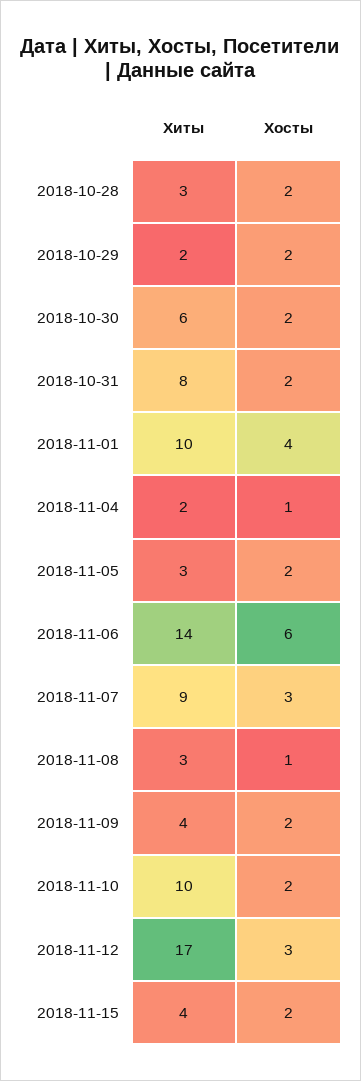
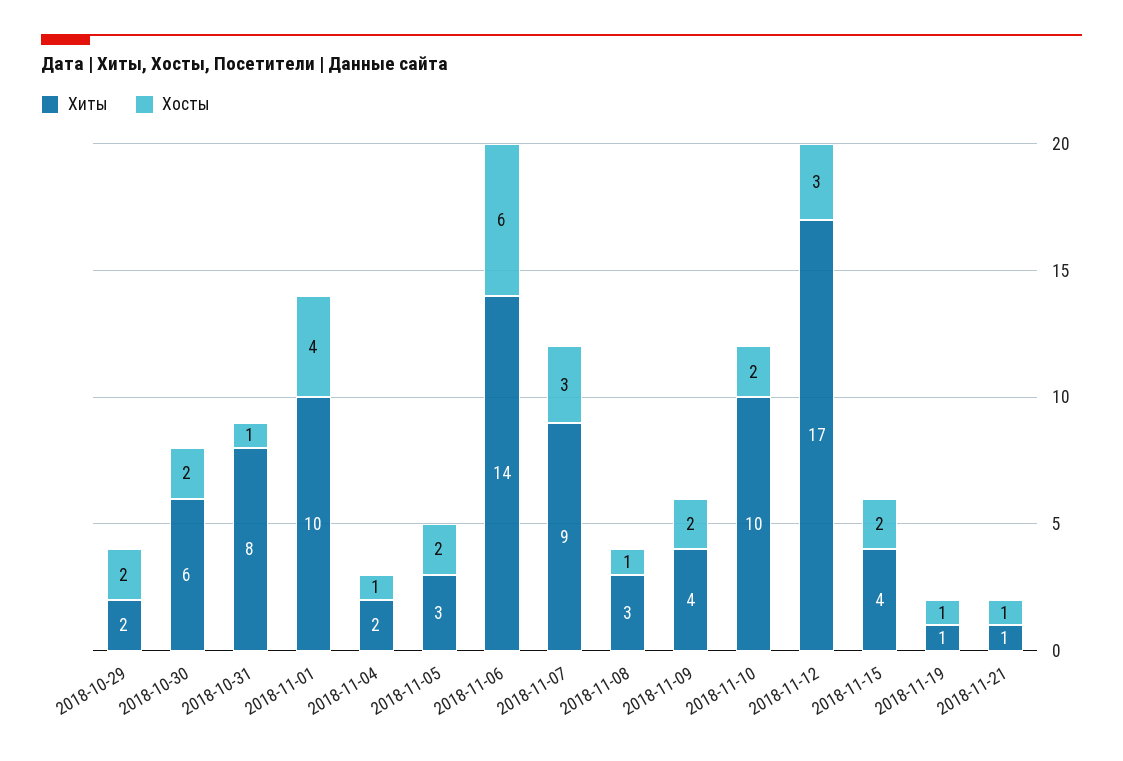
Хиты, 2018-10-28: 3 -> none
Хосты, 2018-10-28: 2 -> none
Хосты, 2018-10-31: 2 -> 1
Хиты, 2018-11-19: none -> 1
Хосты, 2018-11-19: none -> 1
Хиты, 2018-11-21: none -> 1
Хосты, 2018-11-21: none -> 1

